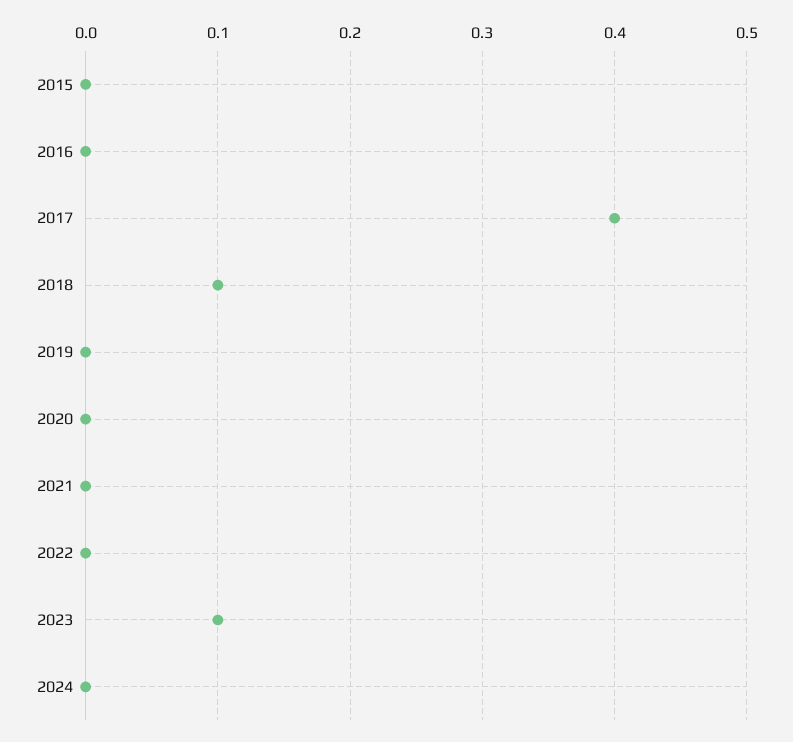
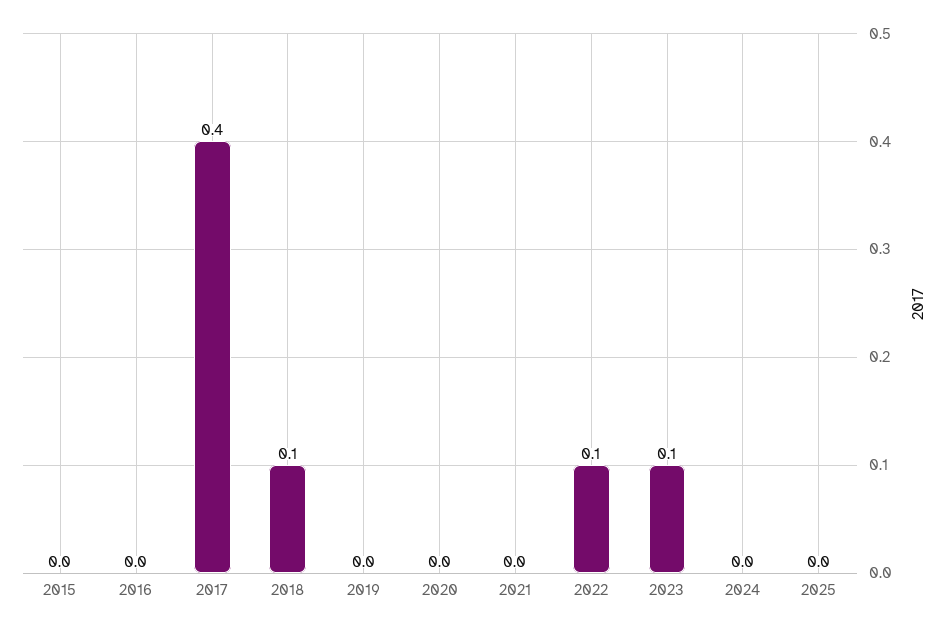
2022: 0 -> 0.1
2025: none -> 0

